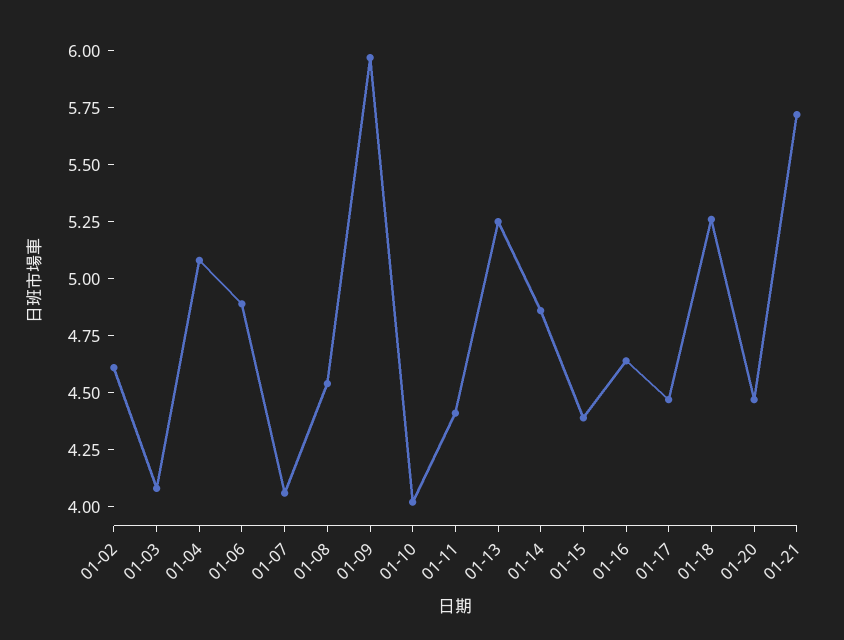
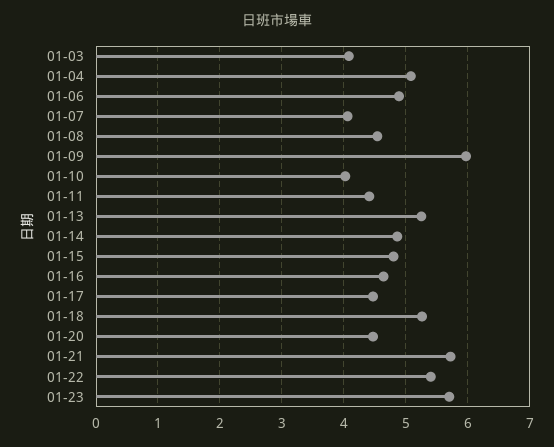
01-02: 4.6 -> none
01-15: 4.4 -> 4.8
01-22: none -> 5.4
01-23: none -> 5.7

